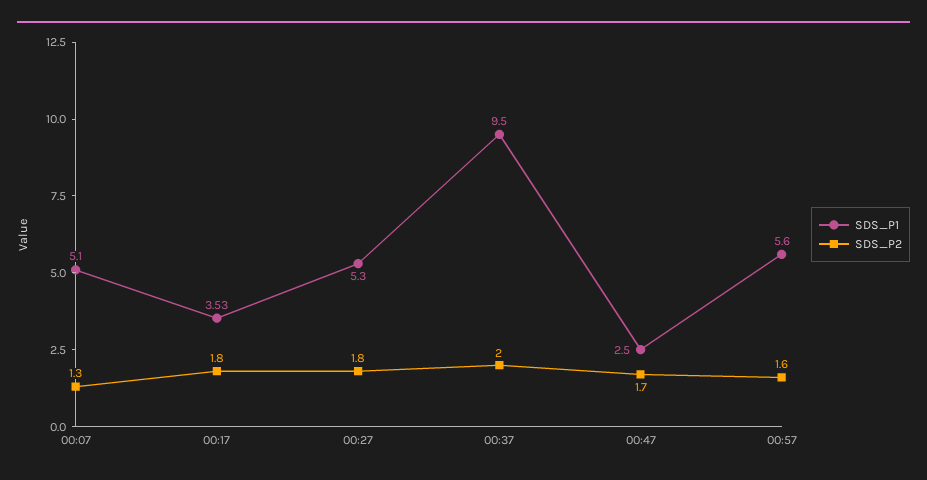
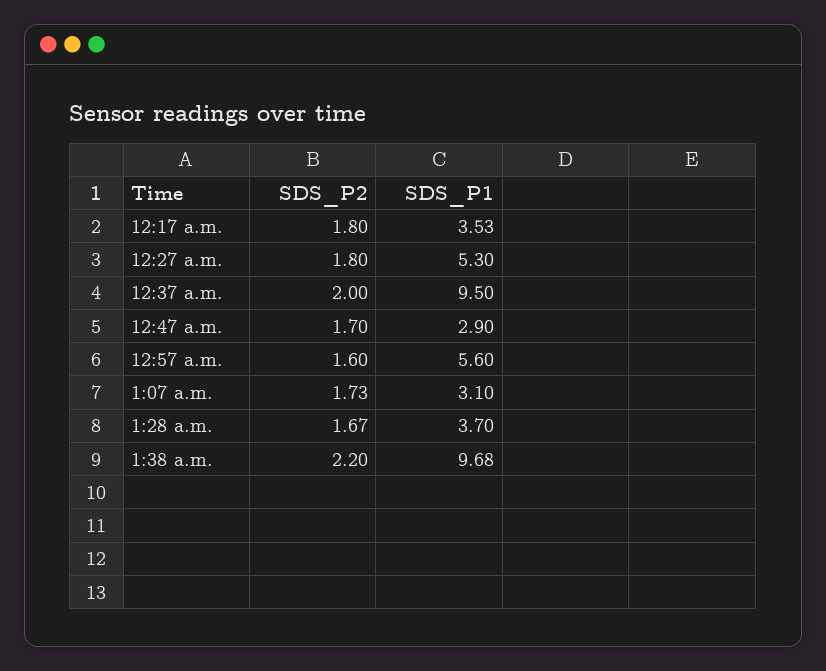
SDS_P1, 00:07: 5.1 -> none
SDS_P2, 00:07: 1.3 -> none
SDS_P1, 00:47: 2.5 -> 2.9
SDS_P2, 1:07 a.m.: none -> 1.73
SDS_P1, 1:07 a.m.: none -> 3.1
SDS_P2, 1:28 a.m.: none -> 1.67
SDS_P1, 1:28 a.m.: none -> 3.7
SDS_P2, 1:38 a.m.: none -> 2.2
SDS_P1, 1:38 a.m.: none -> 9.68

